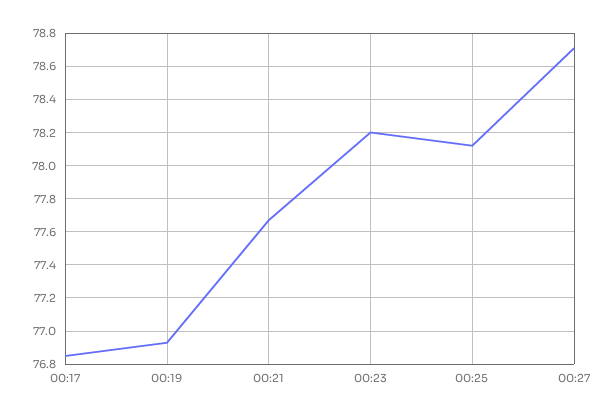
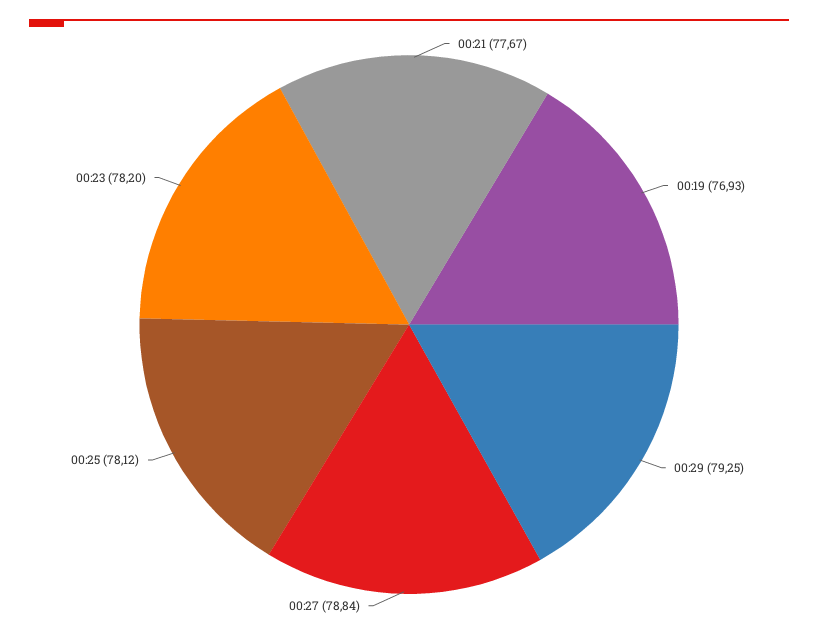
00:17: 76.85 -> none
00:27: 78.7 -> 78.84
00:29: none -> 79.25

